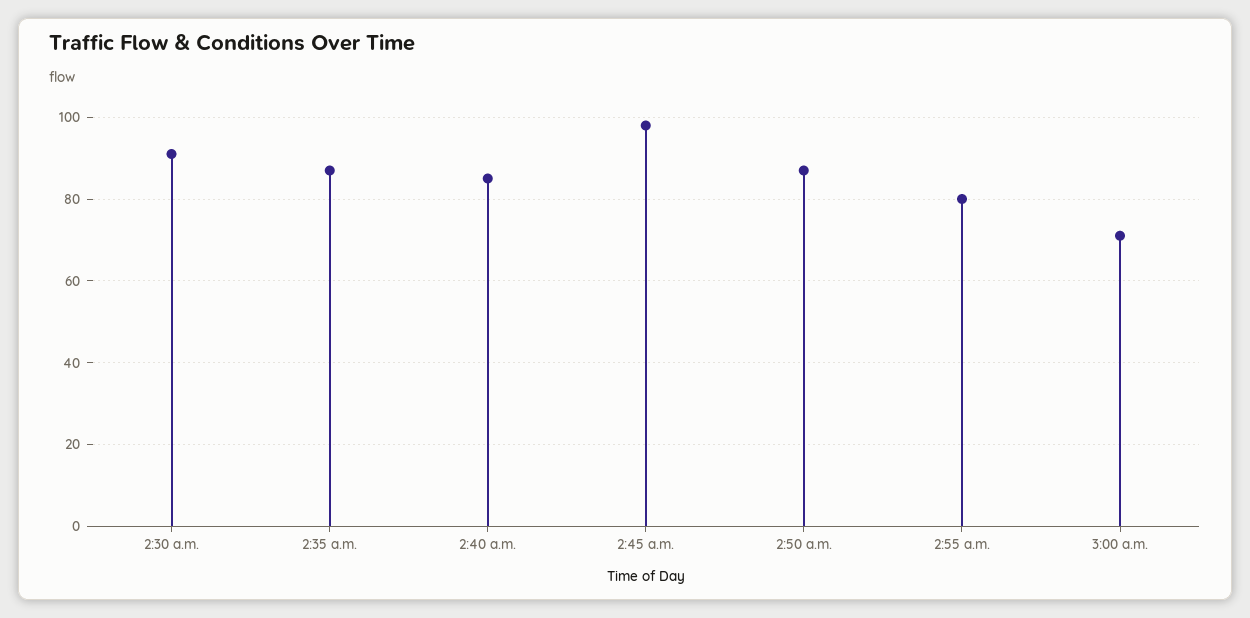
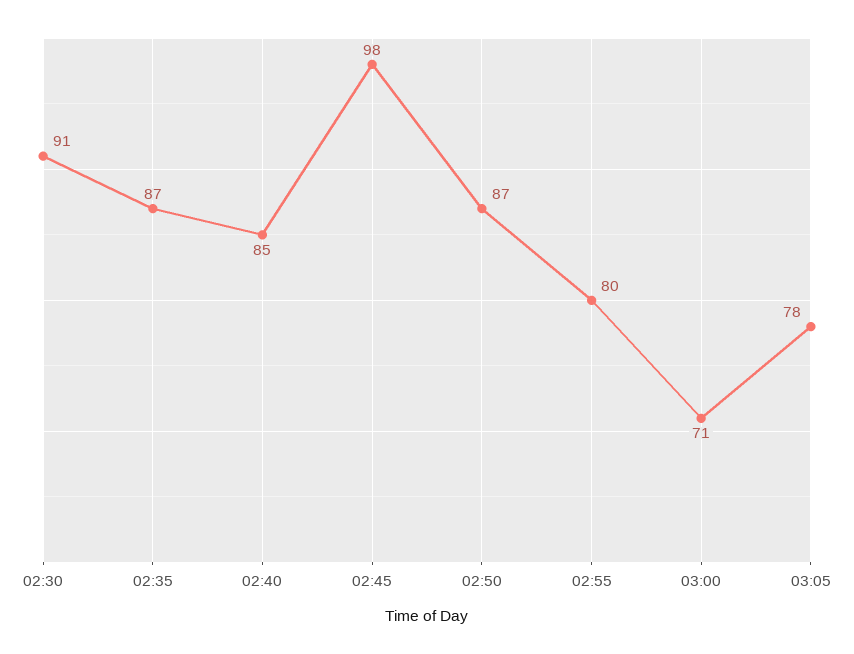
03:05: none -> 78

